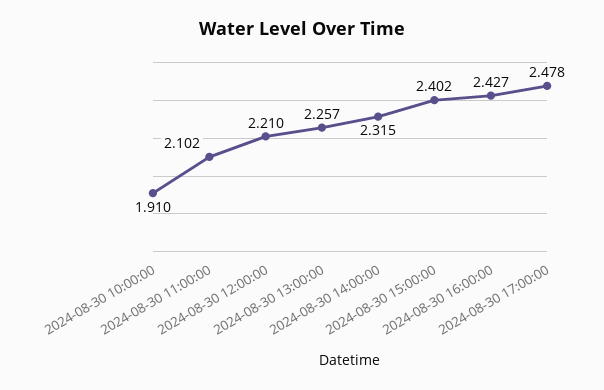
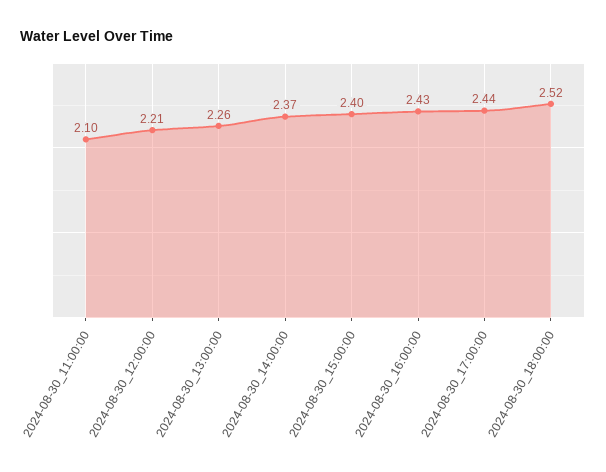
2024-08-30 10:00:00: 1.91 -> none
2024-08-30 14:00:00: 2.315 -> 2.37
2024-08-30 17:00:00: 2.478 -> 2.44
2024-08-30_18:00:00: none -> 2.52

